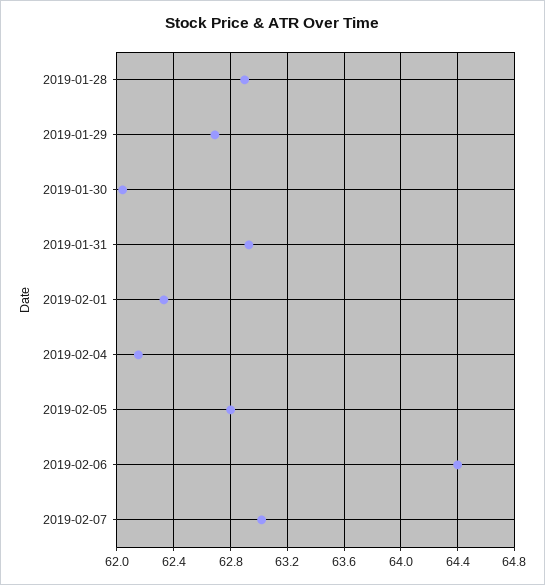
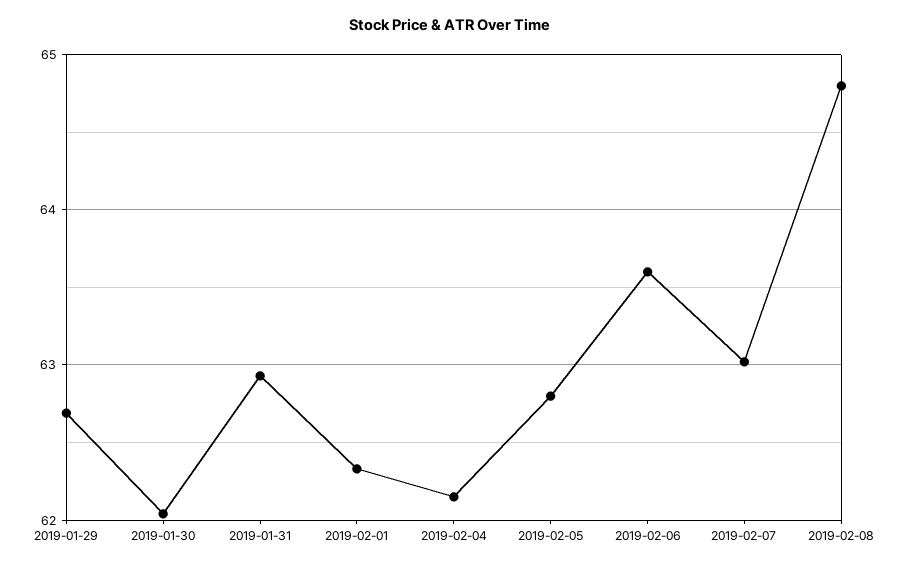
2019-01-28: 62.9 -> none
2019-02-06: 64.4 -> 63.6
2019-02-08: none -> 64.8

